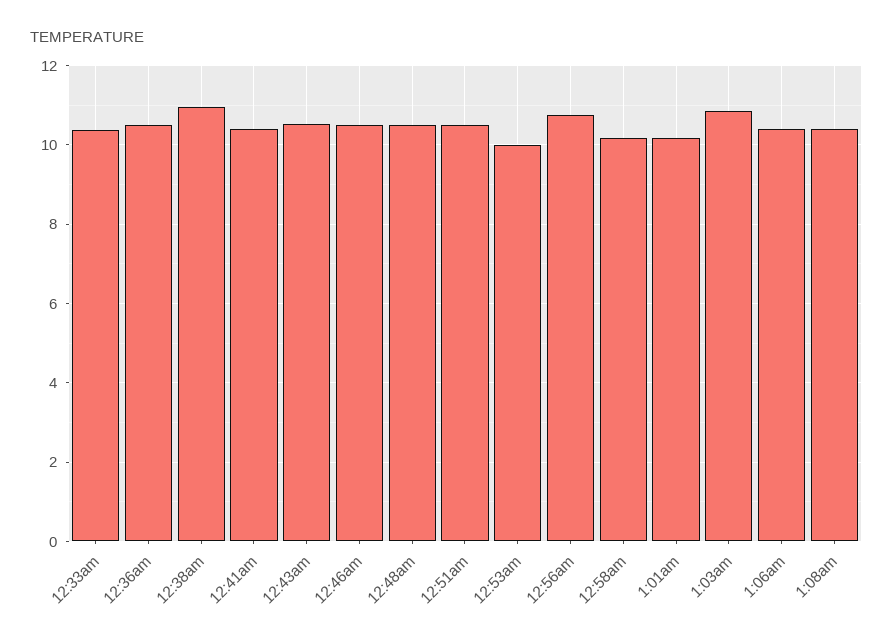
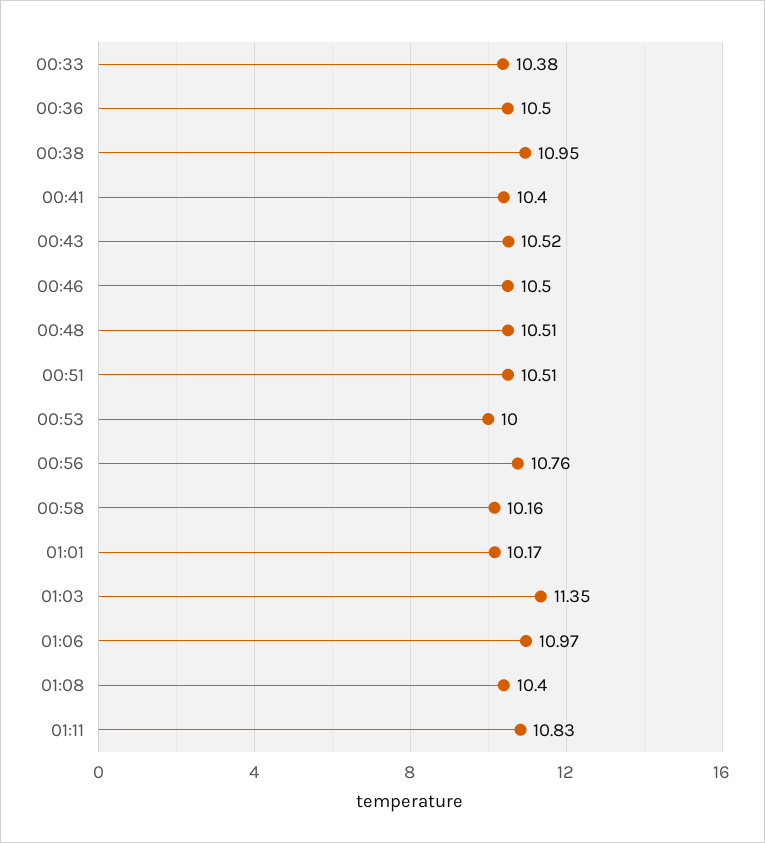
1:03am: 10.8 -> 11.35
1:06am: 10.4 -> 10.97
01:11: none -> 10.83

